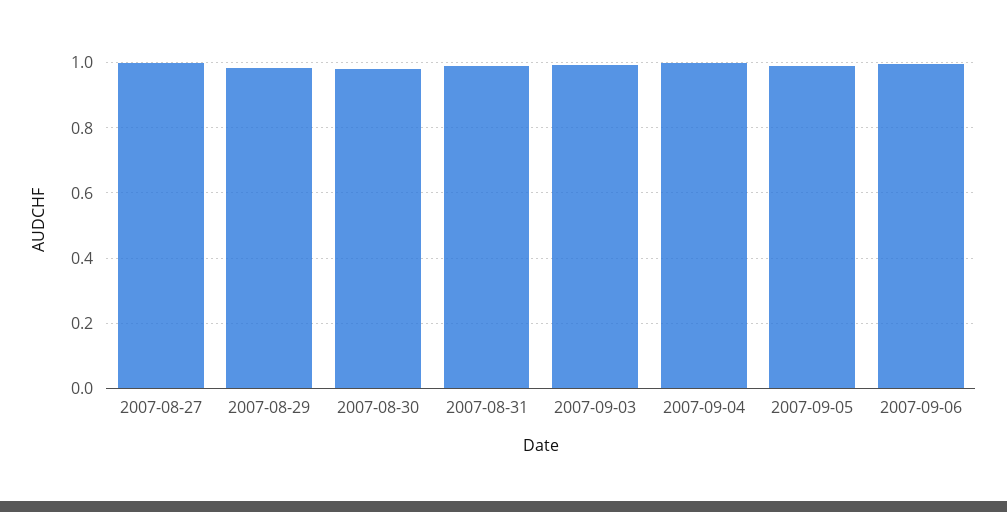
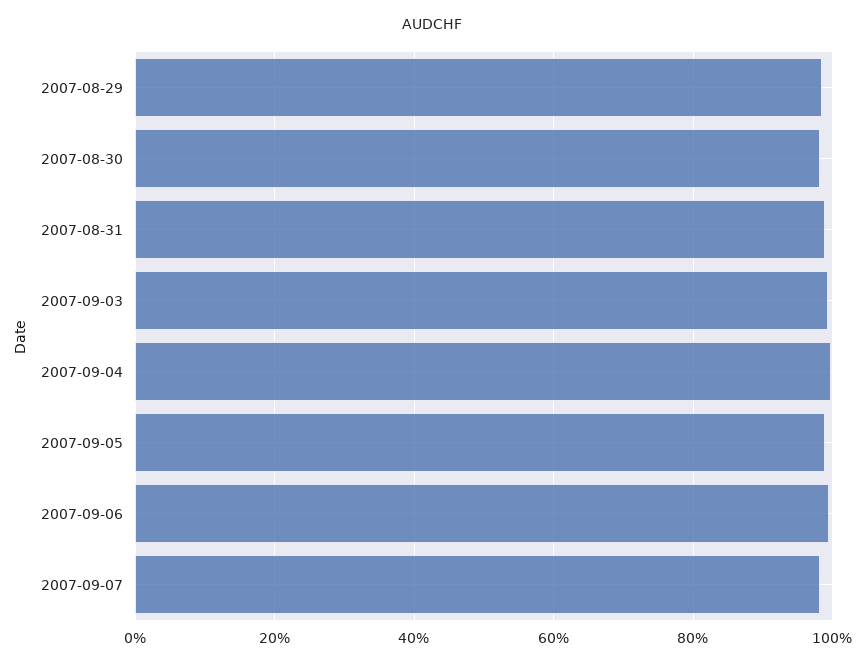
2007-08-27: 1 -> none
2007-09-07: none -> 0.98

